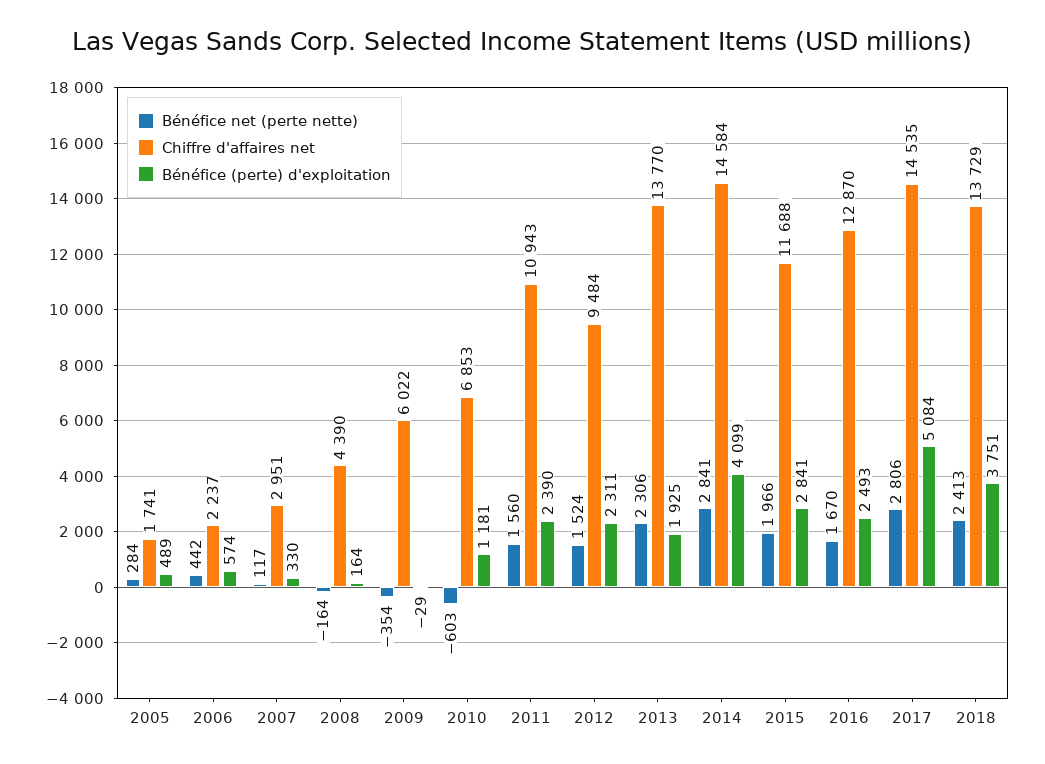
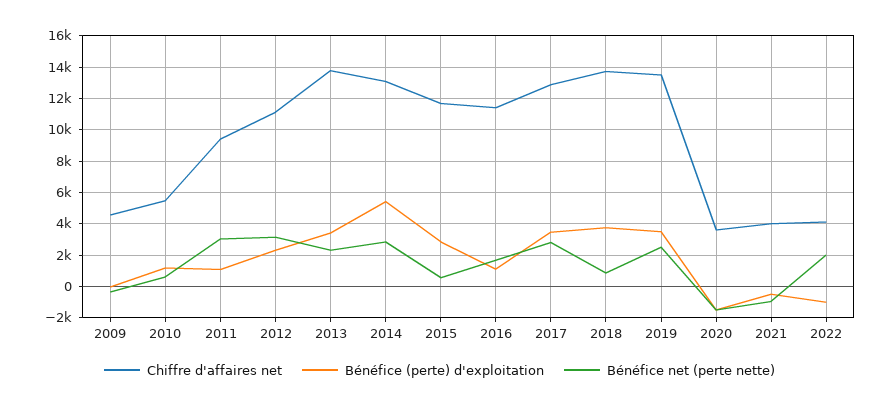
Bénéfice net (perte nette), 2005: 284 -> none
Chiffre d'affaires net, 2005: 1741 -> none
Bénéfice (perte) d'exploitation, 2005: 489 -> none
Bénéfice net (perte nette), 2006: 442 -> none
Chiffre d'affaires net, 2006: 2237 -> none
Bénéfice (perte) d'exploitation, 2006: 574 -> none
Bénéfice net (perte nette), 2007: 117 -> none
Chiffre d'affaires net, 2007: 2951 -> none
Bénéfice (perte) d'exploitation, 2007: 330 -> none
Bénéfice net (perte nette), 2008: -164 -> none
Chiffre d'affaires net, 2008: 4390 -> none
Bénéfice (perte) d'exploitation, 2008: 164 -> none
Chiffre d'affaires net, 2009: 6022 -> 4500
Bénéfice net (perte nette), 2010: -603 -> 500
Chiffre d'affaires net, 2010: 6853 -> 5500
Bénéfice net (perte nette), 2011: 1560 -> 3000
Chiffre d'affaires net, 2011: 10943 -> 9500
Bénéfice (perte) d'exploitation, 2011: 2390 -> 1000
Bénéfice net (perte nette), 2012: 1524 -> 3000
Chiffre d'affaires net, 2012: 9484 -> 11000
Bénéfice (perte) d'exploitation, 2013: 1925 -> 3500
Chiffre d'affaires net, 2014: 14584 -> 13000
Bénéfice (perte) d'exploitation, 2014: 4099 -> 5500
Bénéfice net (perte nette), 2015: 1966 -> 500
Chiffre d'affaires net, 2016: 12870 -> 11500
Bénéfice (perte) d'exploitation, 2016: 2493 -> 1000
Chiffre d'affaires net, 2017: 14535 -> 13000
Bénéfice (perte) d'exploitation, 2017: 5084 -> 3500
Bénéfice net (perte nette), 2018: 2413 -> 1000
Chiffre d'affaires net, 2019: none -> 13500
Bénéfice (perte) d'exploitation, 2019: none -> 3500
Bénéfice net (perte nette), 2019: none -> 2500
Chiffre d'affaires net, 2020: none -> 3500
Bénéfice (perte) d'exploitation, 2020: none -> -1500
Bénéfice net (perte nette), 2020: none -> -1500
Chiffre d'affaires net, 2021: none -> 4000
Bénéfice (perte) d'exploitation, 2021: none -> -500
Bénéfice net (perte nette), 2021: none -> -1000
Chiffre d'affaires net, 2022: none -> 4000
Bénéfice (perte) d'exploitation, 2022: none -> -1000
Bénéfice net (perte nette), 2022: none -> 2000

